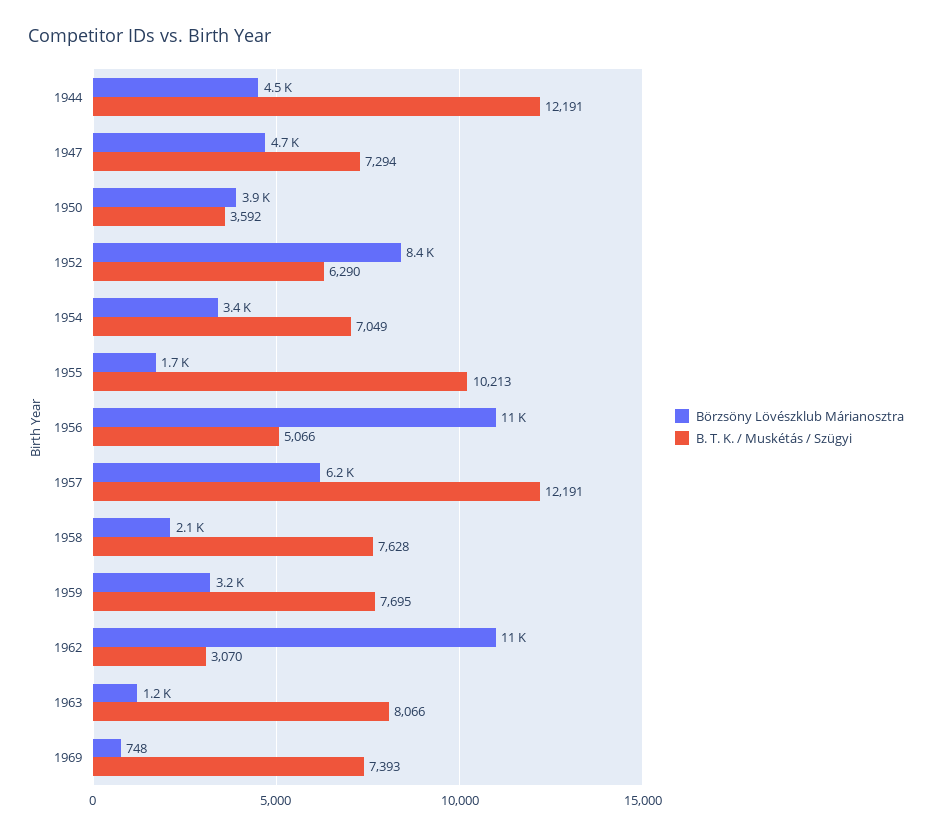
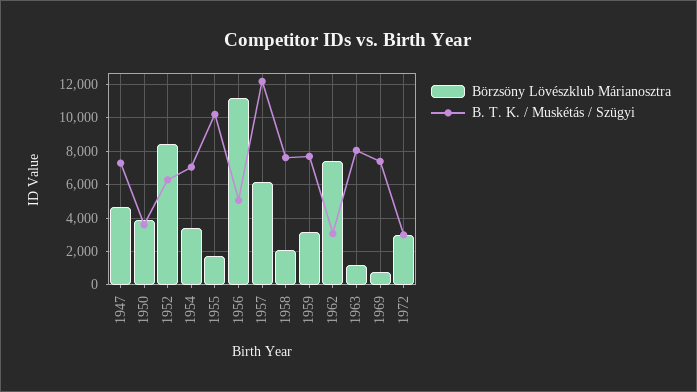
Börzsöny Lövészklub Márianosztra, 1944: 4500 -> none
B. T. K. / Muskétás / Szügyi, 1944: 12191 -> none
Börzsöny Lövészklub Márianosztra, 1962: 11000 -> 7500
Börzsöny Lövészklub Márianosztra, 1972: none -> 3000
B. T. K. / Muskétás / Szügyi, 1972: none -> 3000

